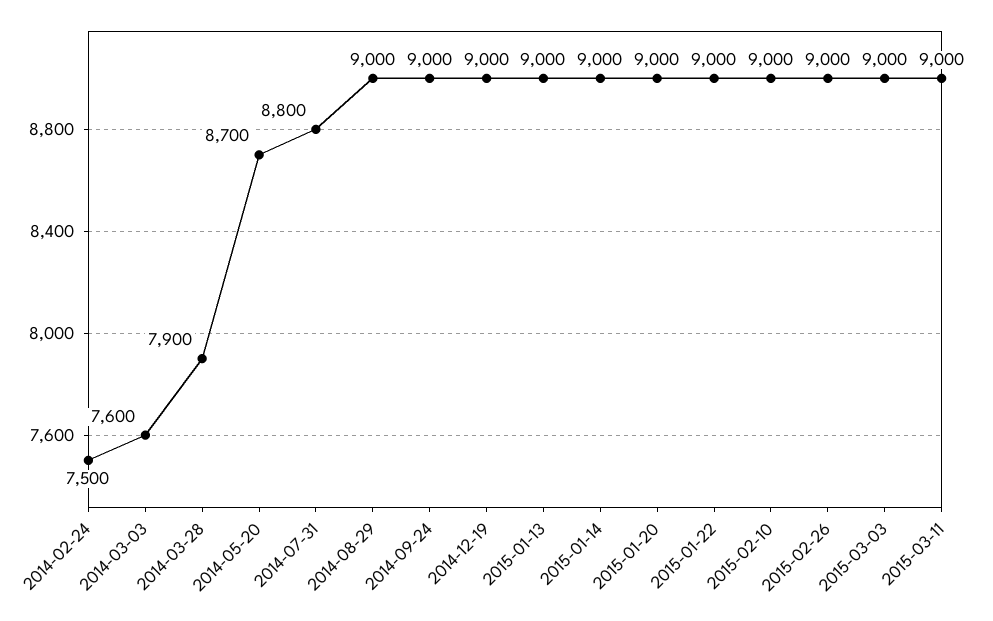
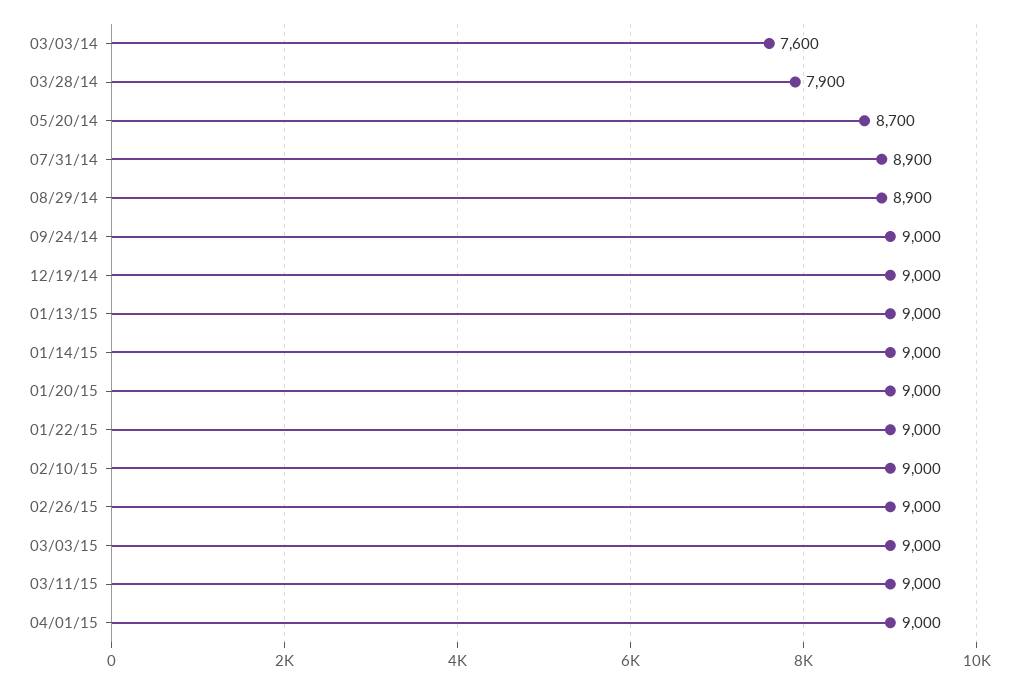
2014-02-24: 7500 -> none
2014-07-31: 8800 -> 8900
2014-08-29: 9000 -> 8900
04/01/15: none -> 9000

